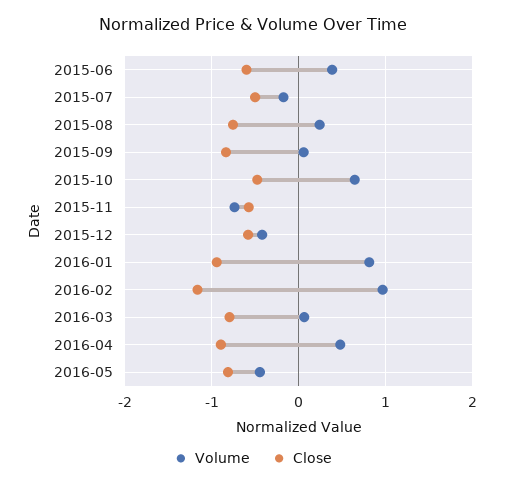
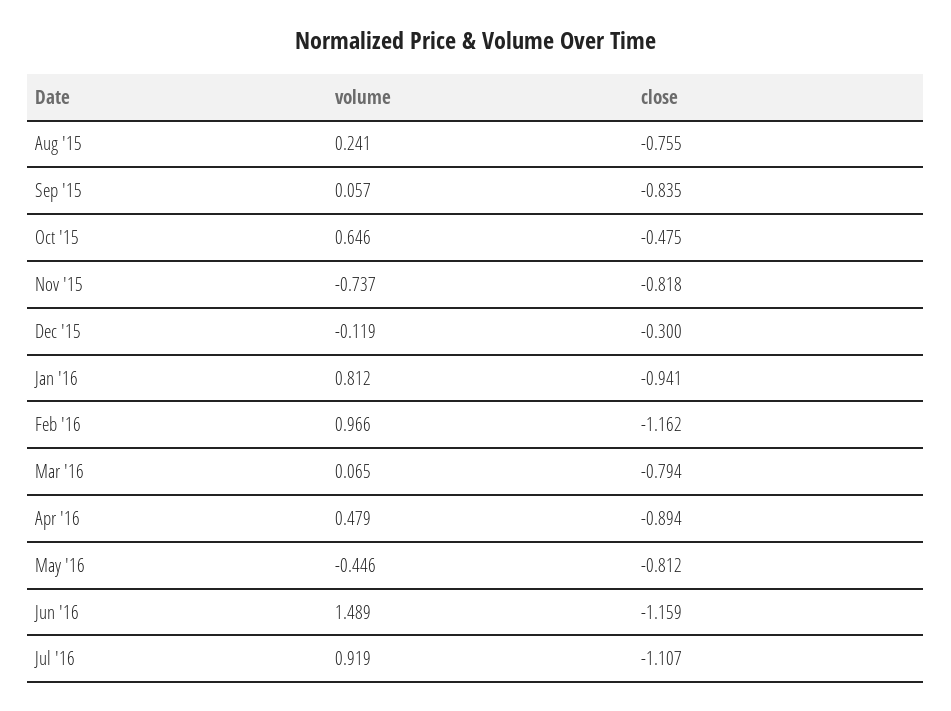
Volume, 2015-06: 0.4 -> none
Close, 2015-06: -0.6 -> none
Volume, 2015-07: -0.2 -> none
Close, 2015-07: -0.5 -> none
Close, 2015-11: -0.6 -> -0.818
Volume, 2015-12: -0.4 -> -0.119
Close, 2015-12: -0.6 -> -0.3
Volume, Jun '16: none -> 1.489
Close, Jun '16: none -> -1.159
Volume, Jul '16: none -> 0.919
Close, Jul '16: none -> -1.107

